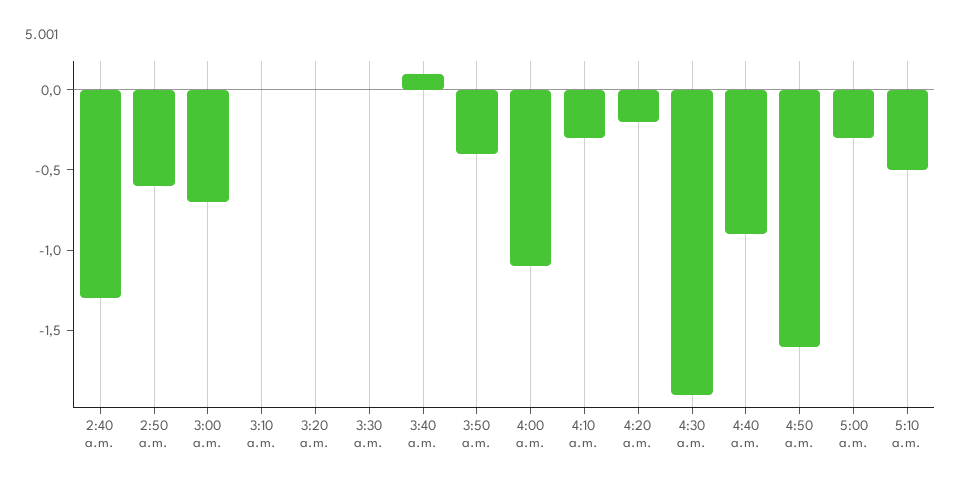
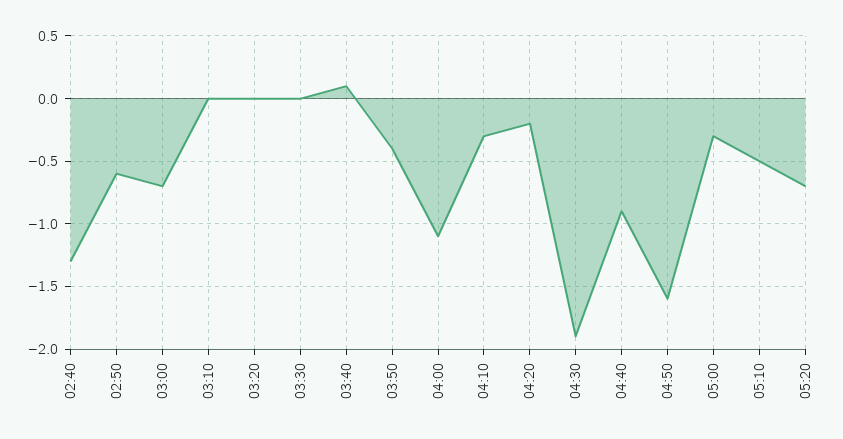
05:20: none -> -0.7

